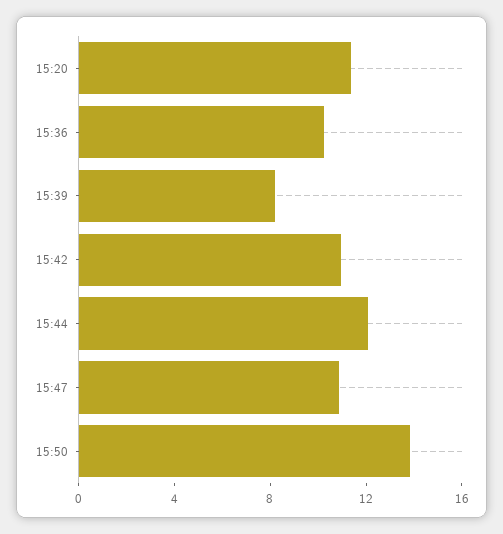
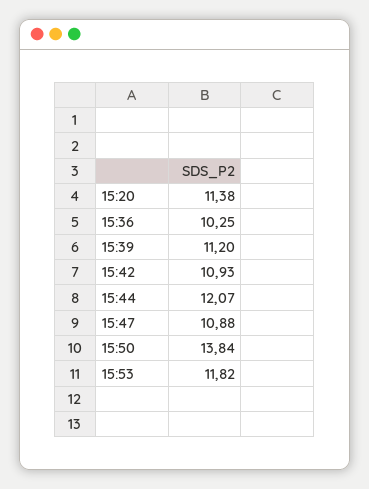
15:39: 8 -> 11.2
15:53: none -> 11.82

